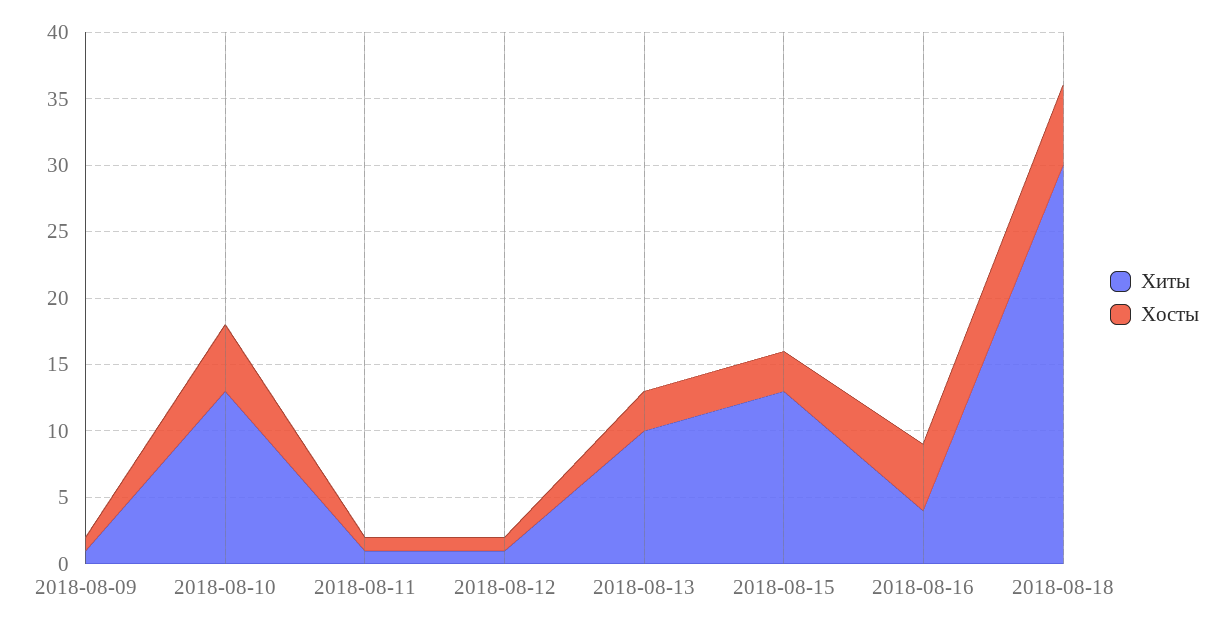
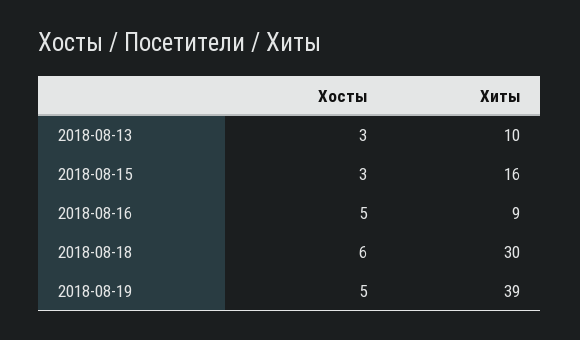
Хиты, 2018-08-09: 1 -> none
Хосты, 2018-08-09: 1 -> none
Хиты, 2018-08-10: 13 -> none
Хосты, 2018-08-10: 5 -> none
Хиты, 2018-08-11: 1 -> none
Хосты, 2018-08-11: 1 -> none
Хиты, 2018-08-12: 1 -> none
Хосты, 2018-08-12: 1 -> none
Хиты, 2018-08-15: 13 -> 16
Хиты, 2018-08-16: 4 -> 9
Хосты, 2018-08-19: none -> 5
Хиты, 2018-08-19: none -> 39

